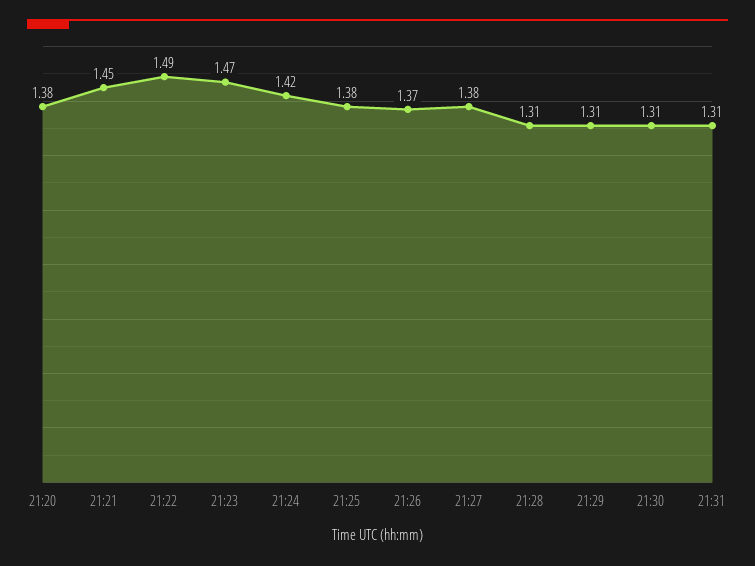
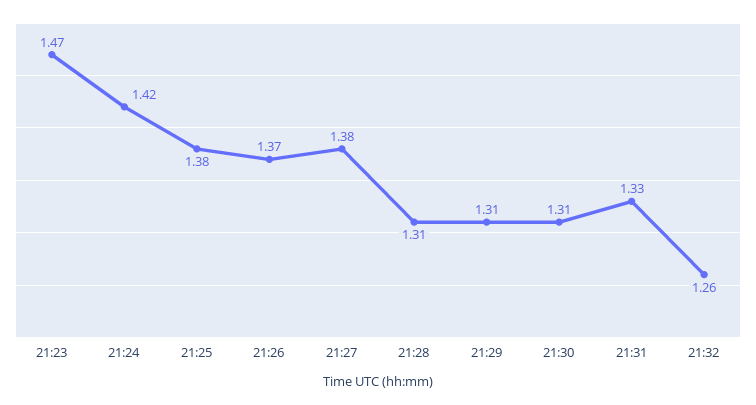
21:20: 1.38 -> none
21:21: 1.45 -> none
21:22: 1.49 -> none
21:31: 1.31 -> 1.33
21:32: none -> 1.26

